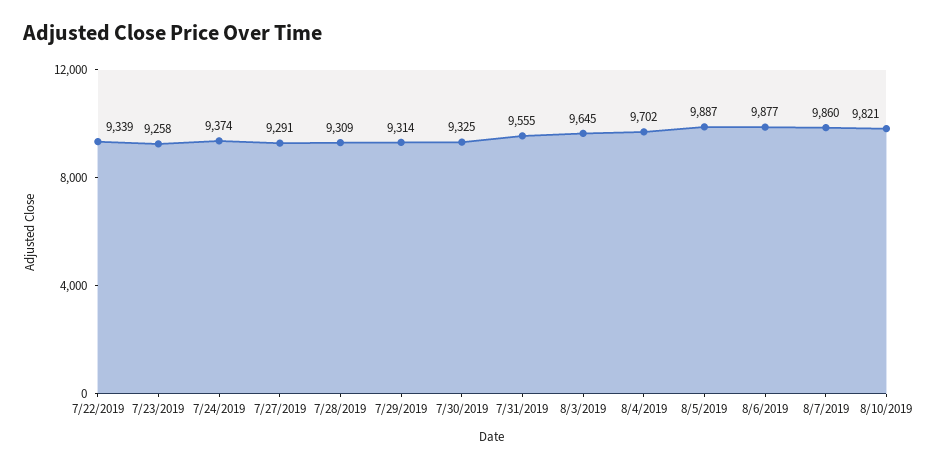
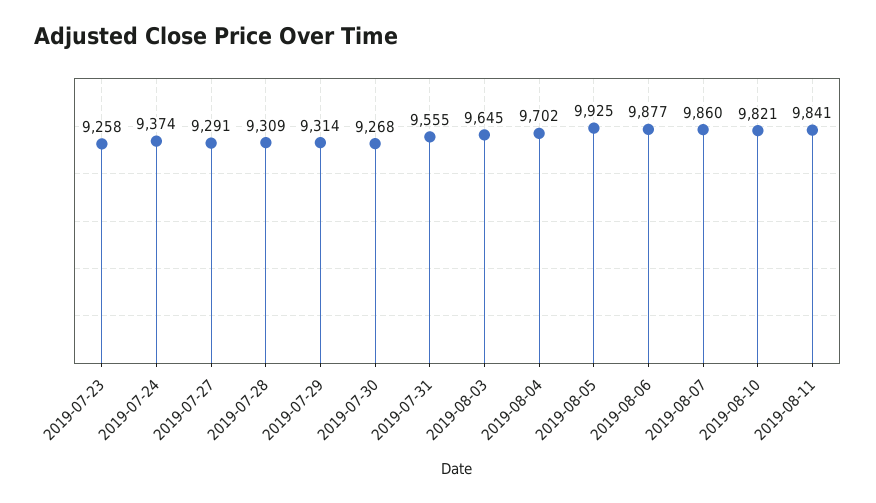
7/22/2019: 9339 -> none
7/30/2019: 9325 -> 9268
8/5/2019: 9887 -> 9925
2019-08-11: none -> 9841

